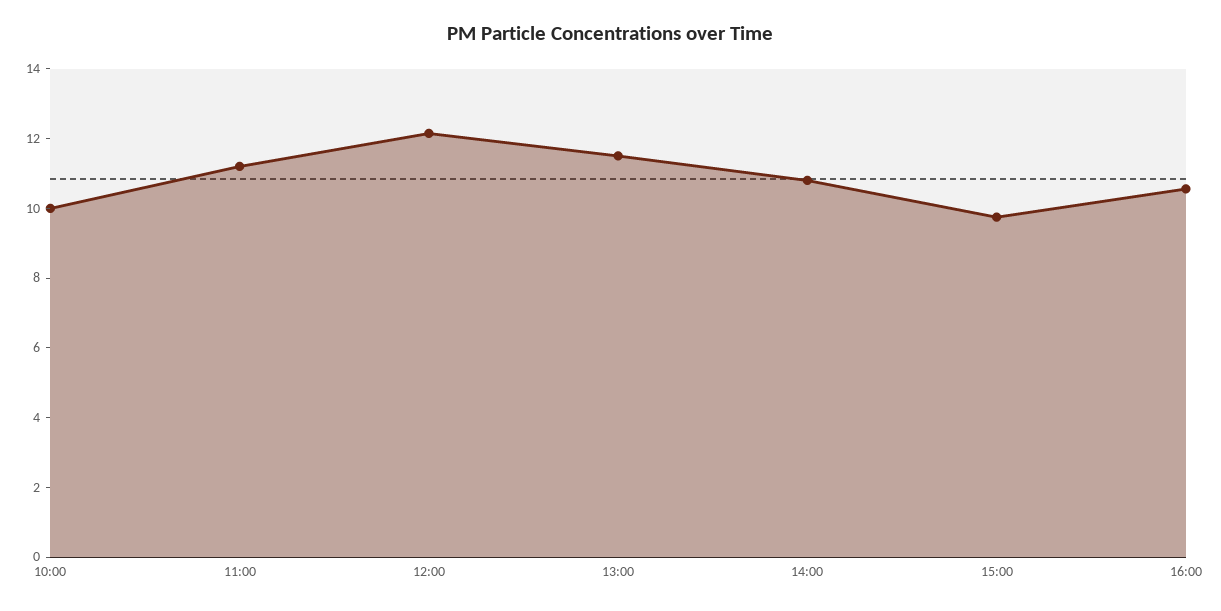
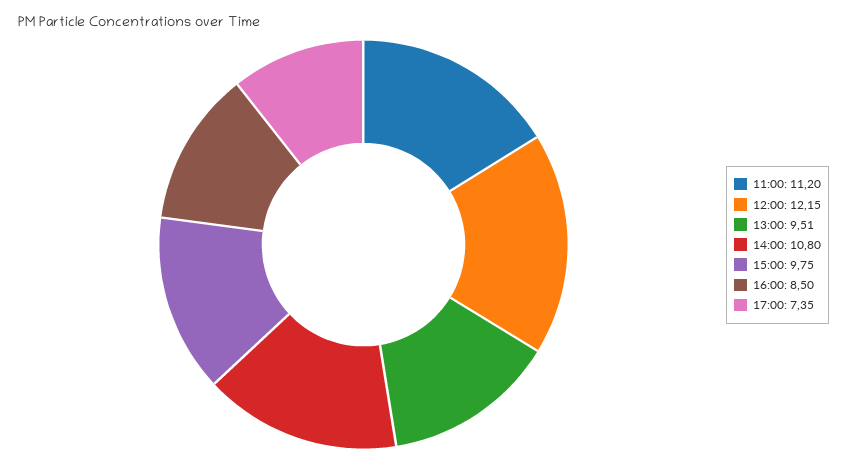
10:00: 10 -> none
13:00: 11.5 -> 9.51
16:00: 10.5 -> 8.5
17:00: none -> 7.35

